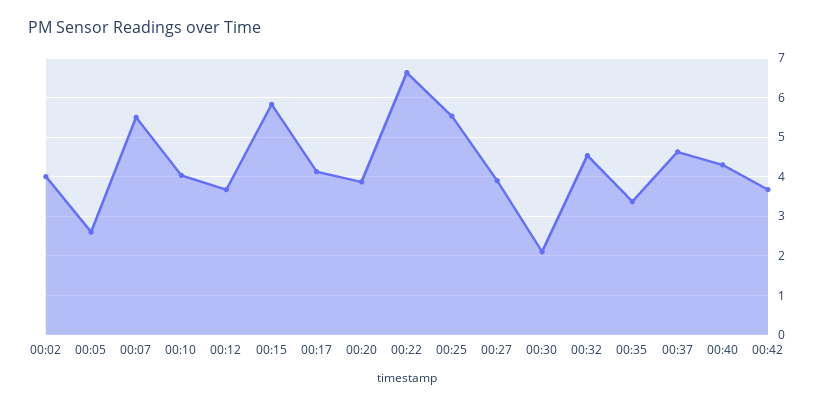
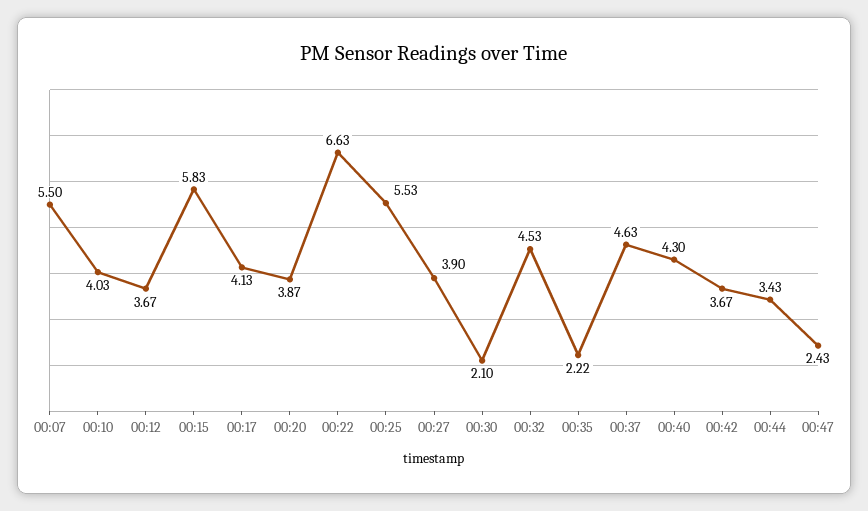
00:02: 4 -> none
00:05: 2.6 -> none
00:35: 3.4 -> 2.22
00:44: none -> 3.43
00:47: none -> 2.43

